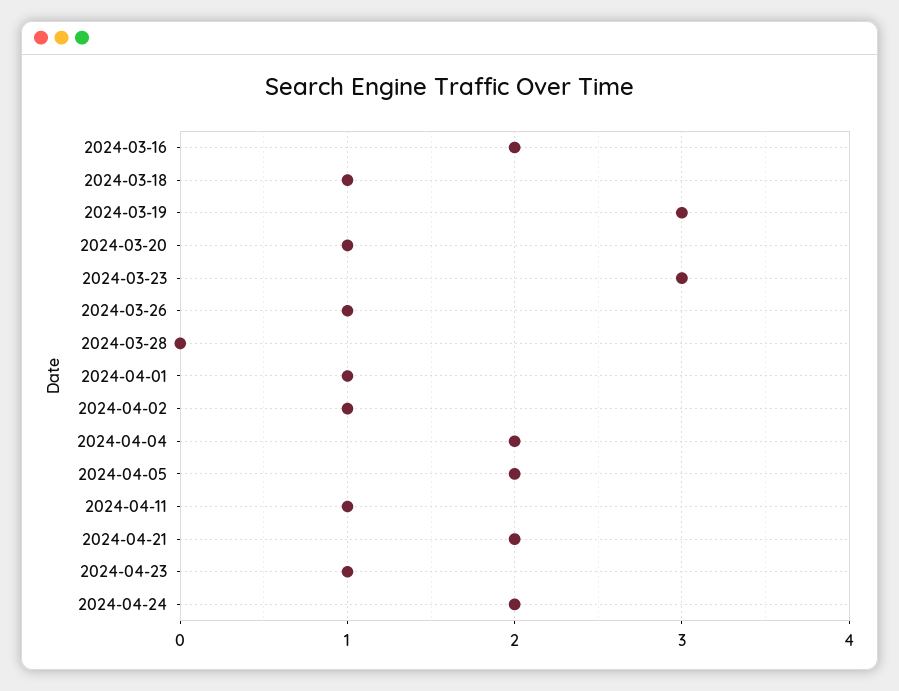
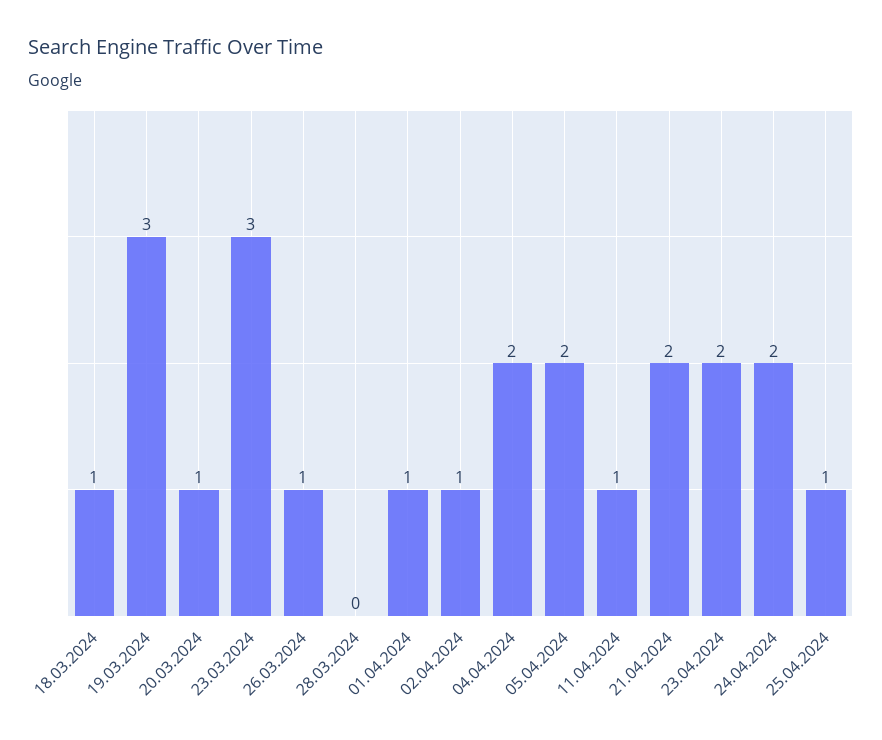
2024-03-16: 2 -> none
2024-04-23: 1 -> 2
25.04.2024: none -> 1

